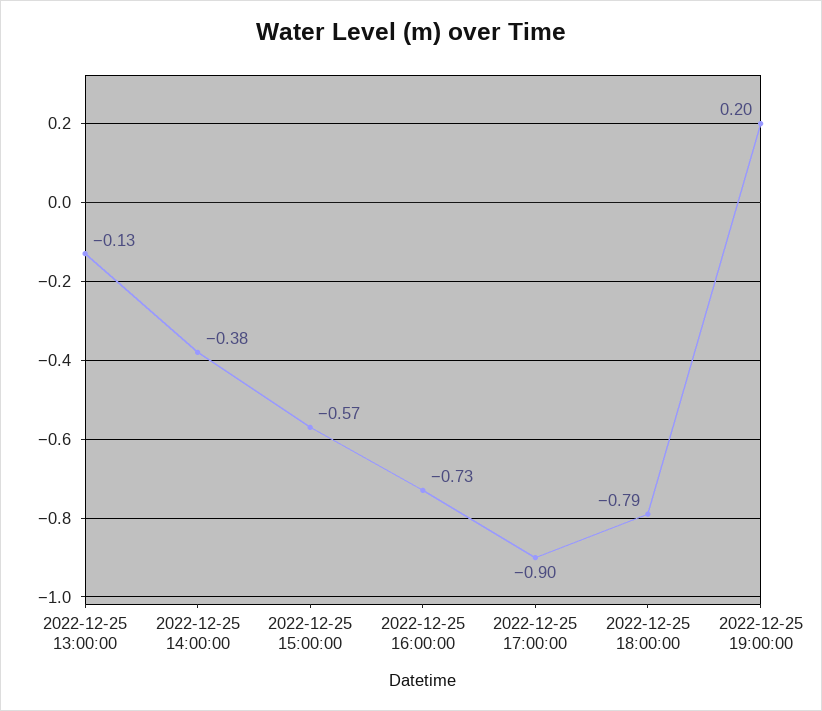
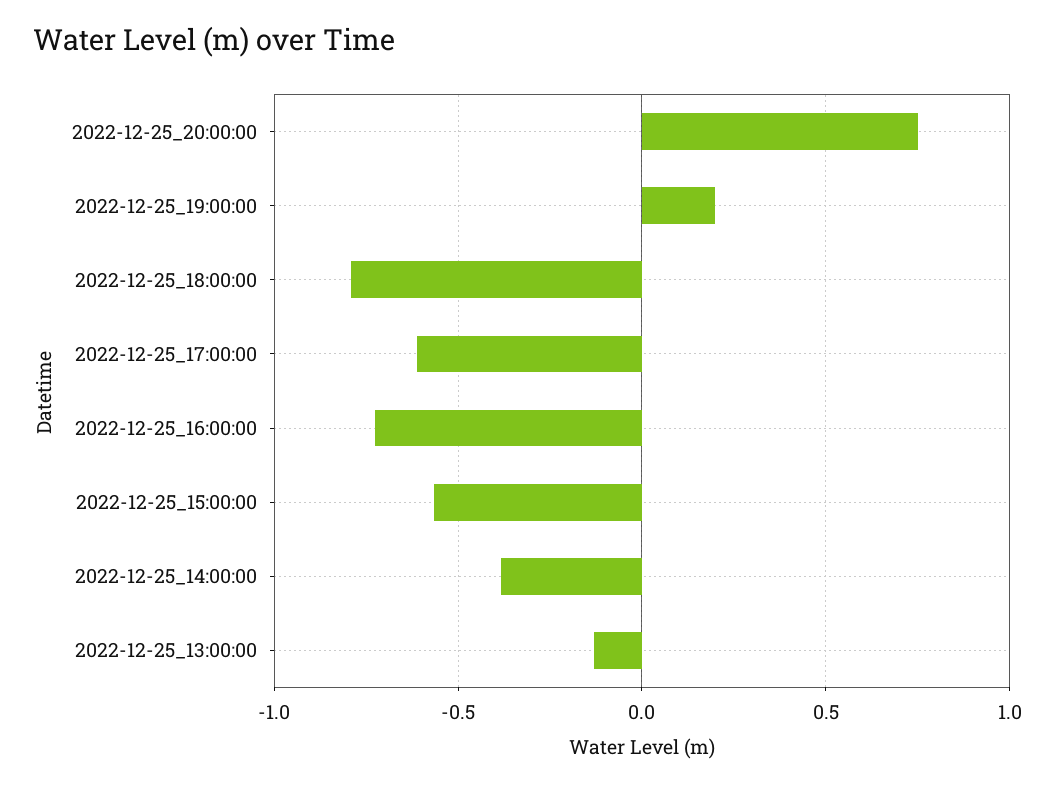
2022-12-25 17:00:00: -0.9 -> -0.6
2022-12-25_20:00:00: none -> 0.75

